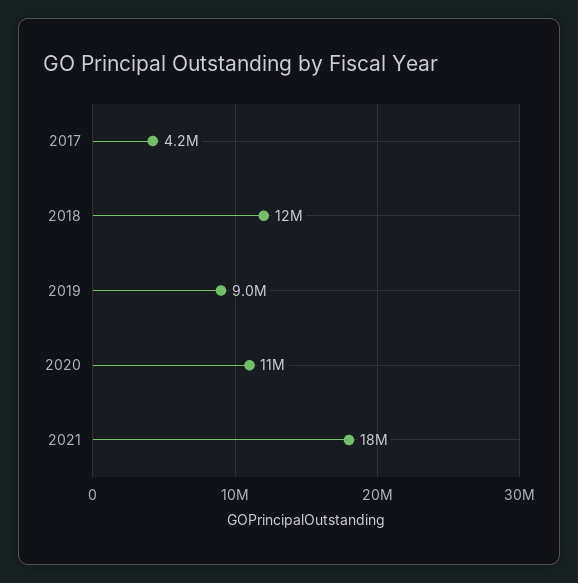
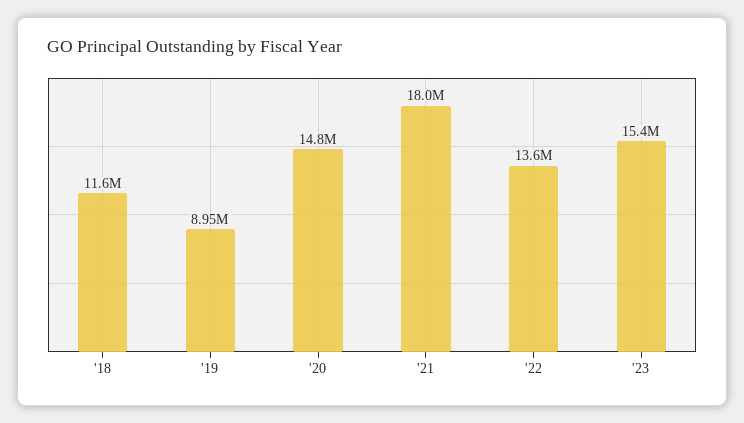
2017: 4200000 -> none
2020: 11000000 -> 14800000
'22: none -> 13600000
'23: none -> 15400000

